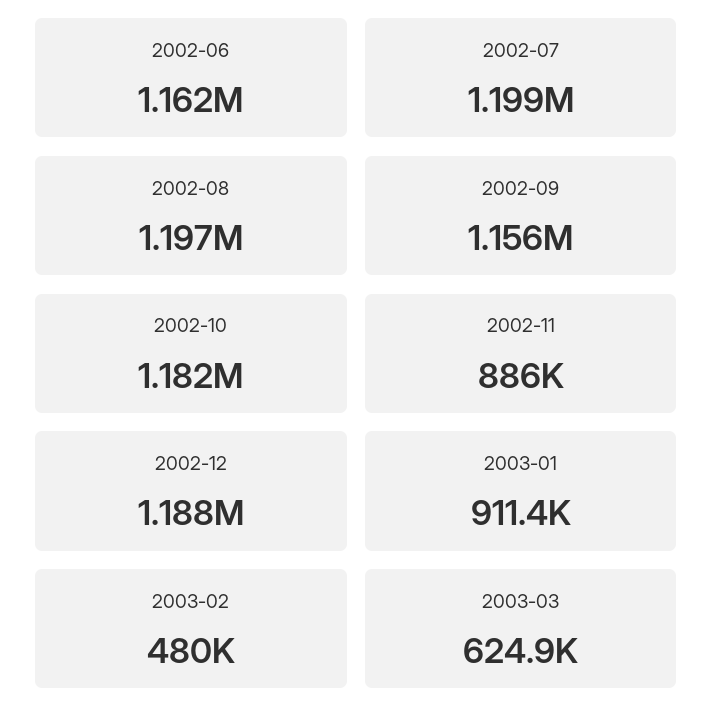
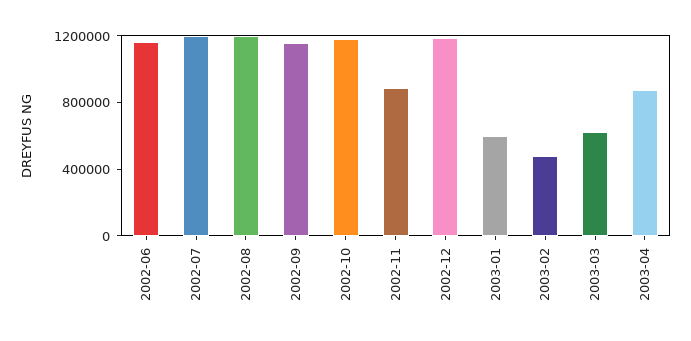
2003-01: 911400 -> 600000
2003-04: none -> 900000

